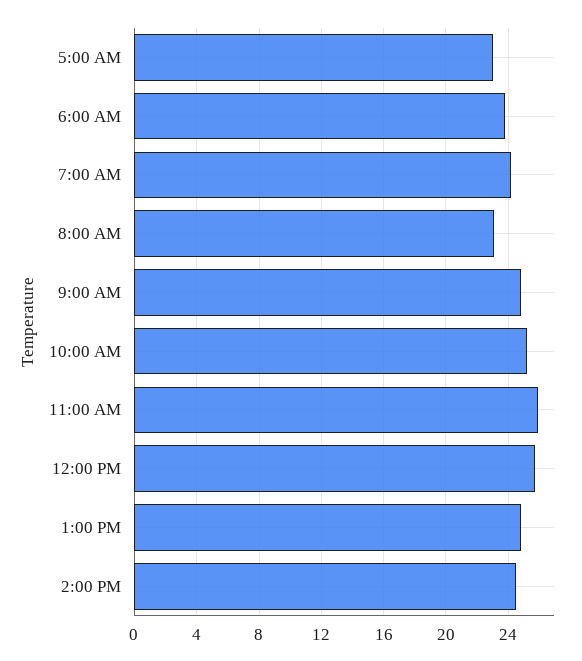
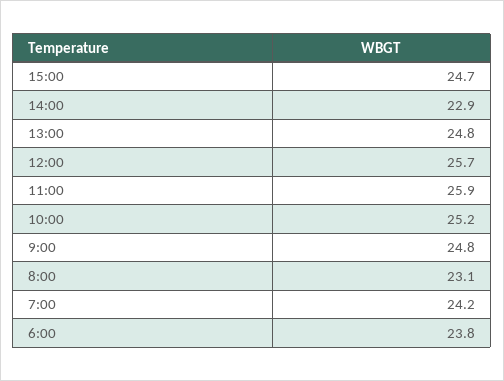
5:00 AM: 23 -> none
2:00 PM: 24.5 -> 22.9
15:00: none -> 24.7

